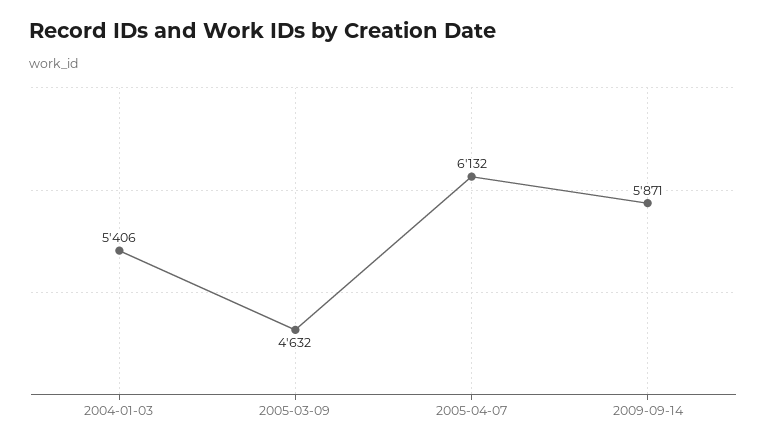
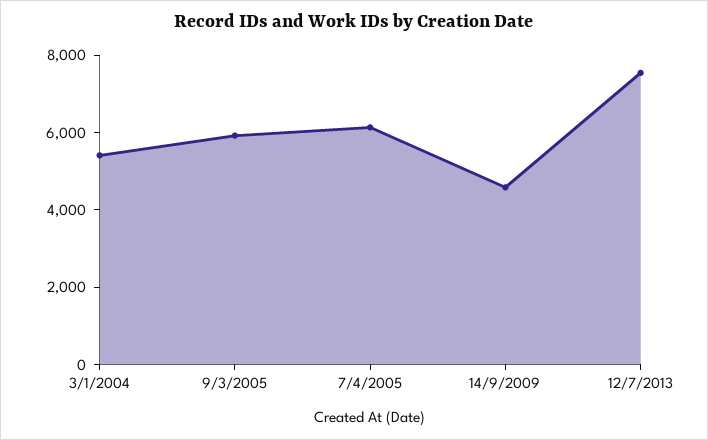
2005-03-09: 4632 -> 6000
2009-09-14: 5871 -> 4500
12/7/2013: none -> 7500

